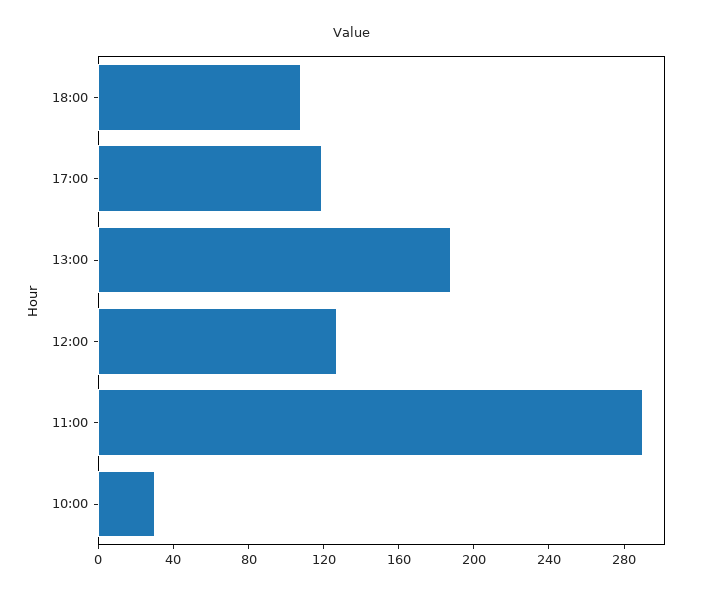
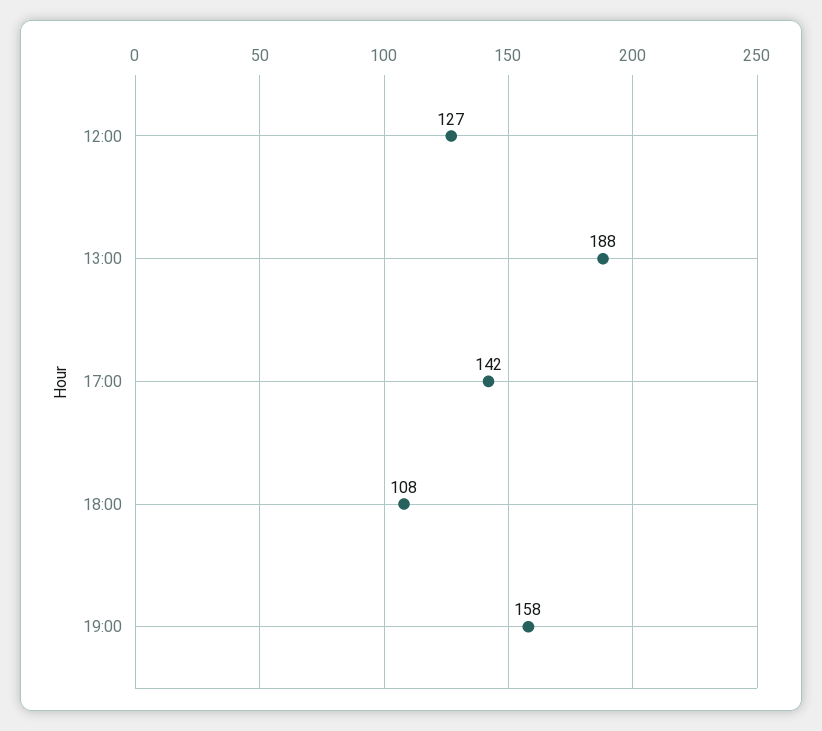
17:00: 120 -> 142
11:00: 290 -> none
10:00: 30 -> none
19:00: none -> 158

